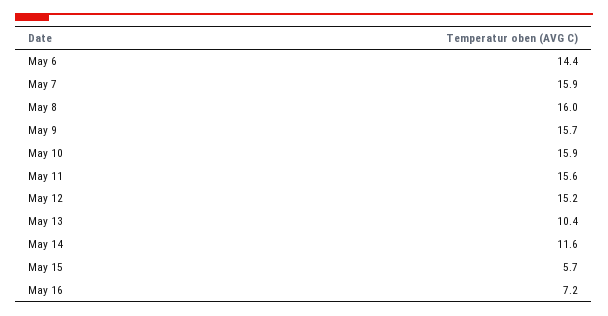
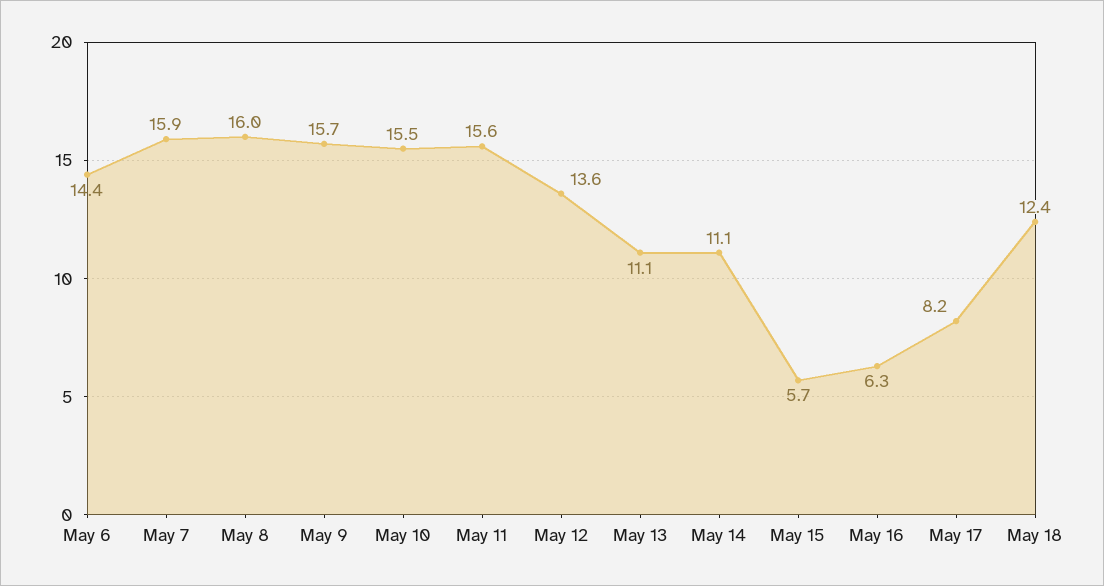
May 10: 15.9 -> 15.5
May 12: 15.2 -> 13.6
May 13: 10.4 -> 11.1
May 14: 11.6 -> 11.1
May 16: 7.2 -> 6.3
May 17: none -> 8.2
May 18: none -> 12.4

